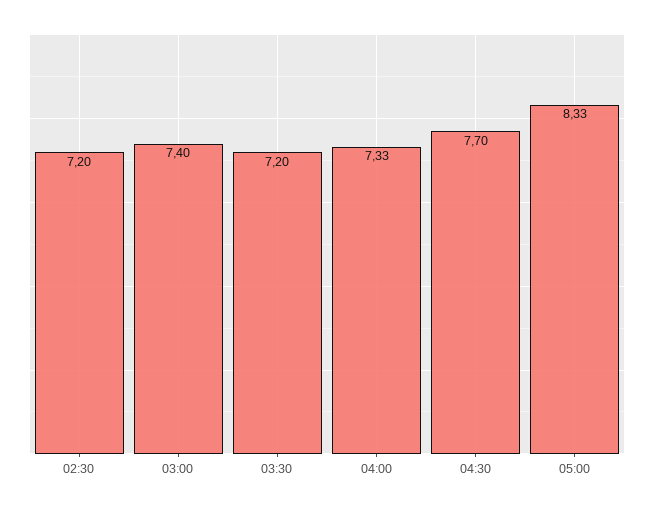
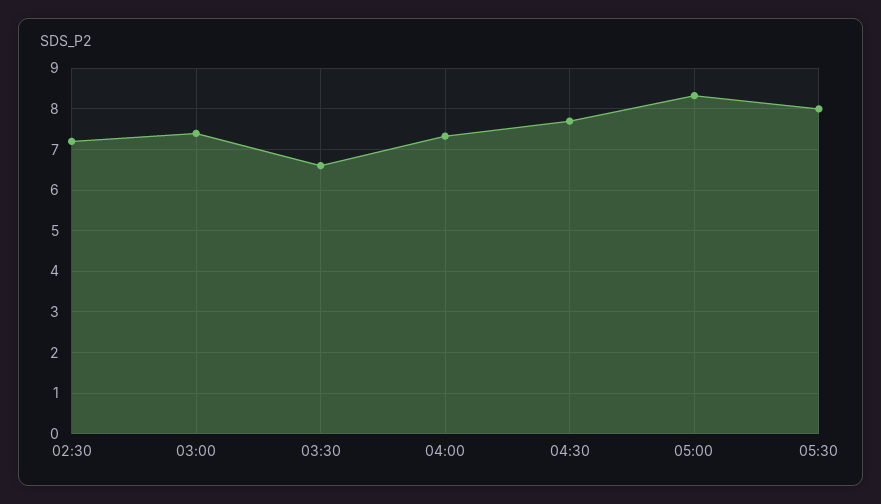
03:30: 7.2 -> 6.6
05:30: none -> 8

